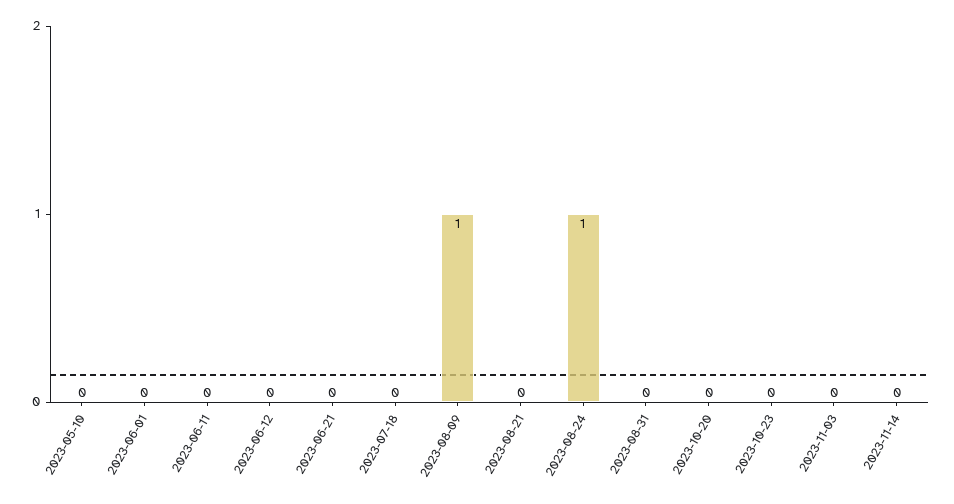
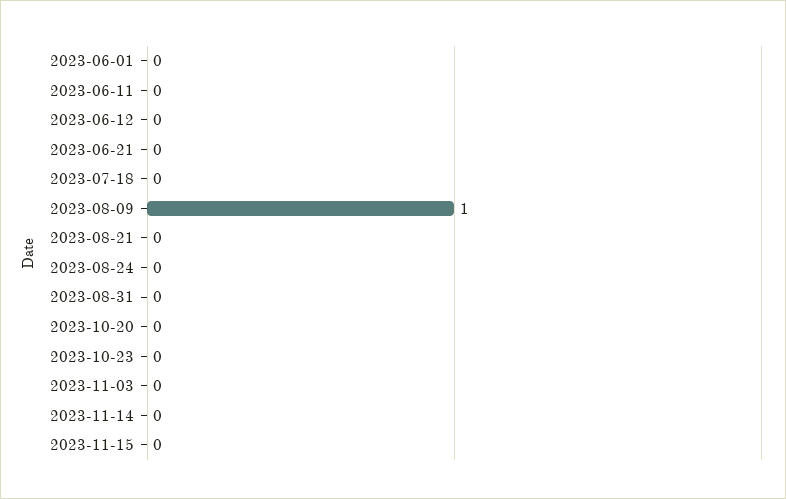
2023-05-10: 0 -> none
2023-08-24: 1 -> 0
2023-11-15: none -> 0

